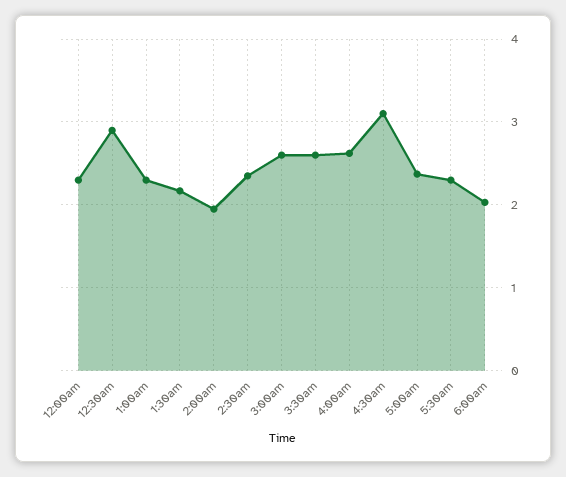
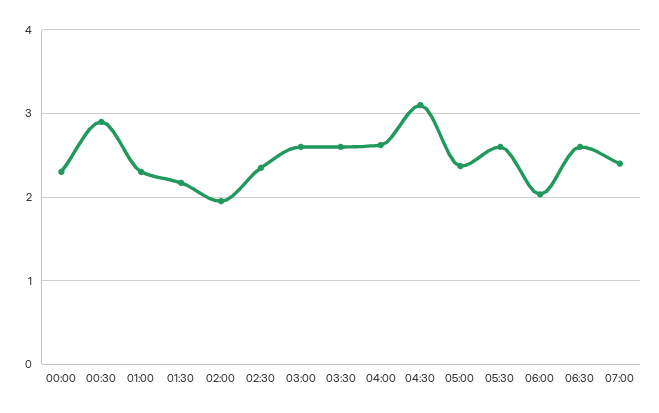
5:30am: 2.3 -> 2.6
06:30: none -> 2.6
07:00: none -> 2.4

